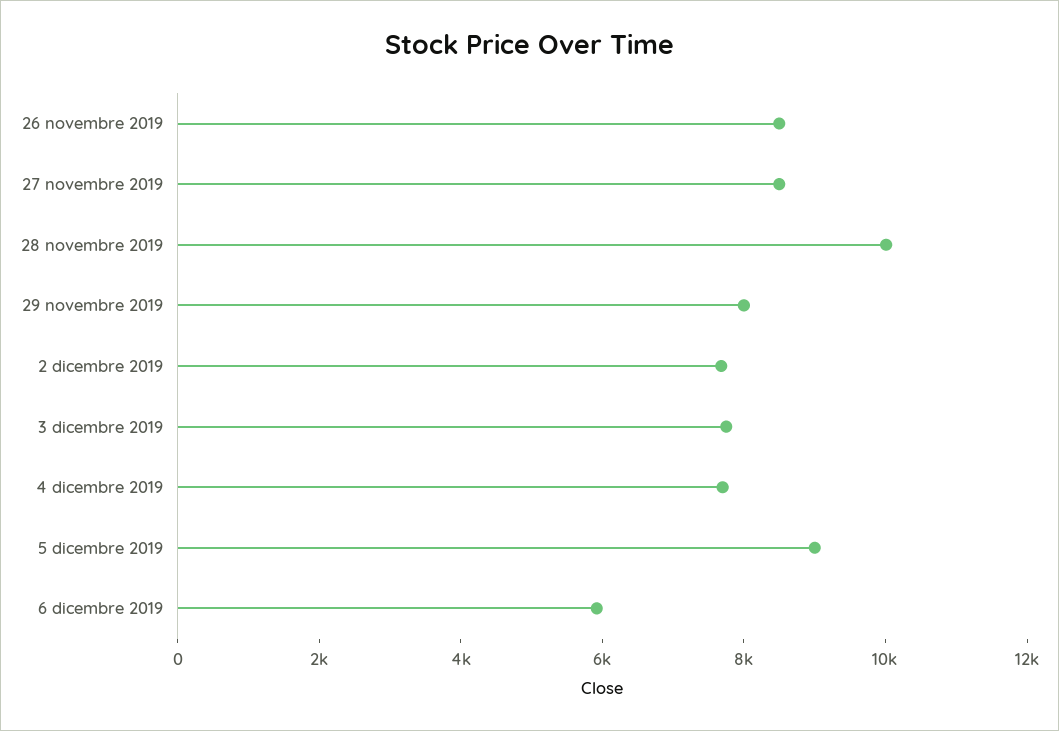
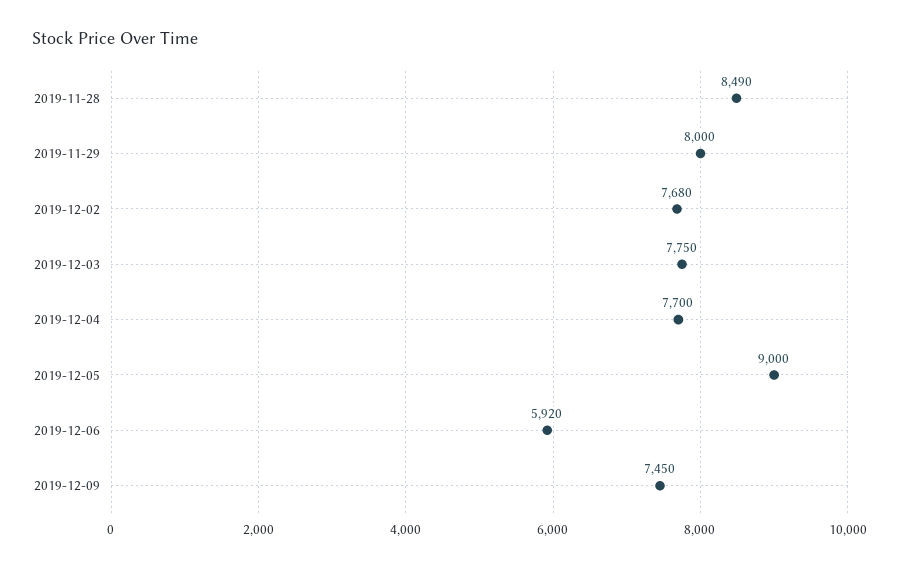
26 novembre 2019: 8500 -> none
27 novembre 2019: 8500 -> none
28 novembre 2019: 10000 -> 8490
2019-12-09: none -> 7450

